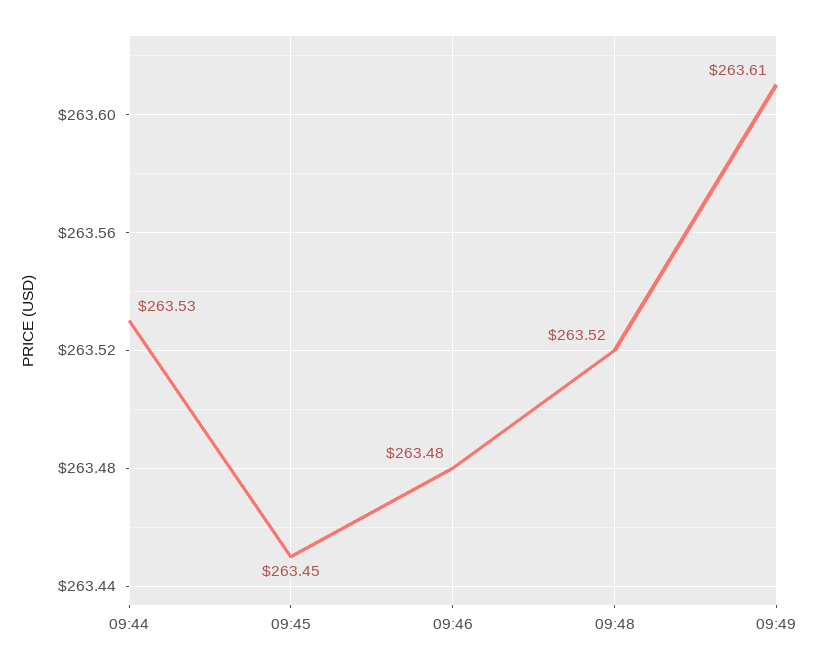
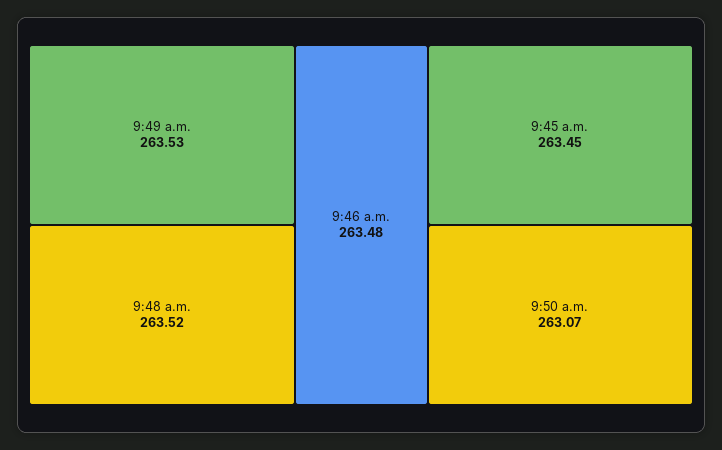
09:44: 263.53 -> none
09:49: 263.61 -> 263.53
9:50 a.m.: none -> 263.07

